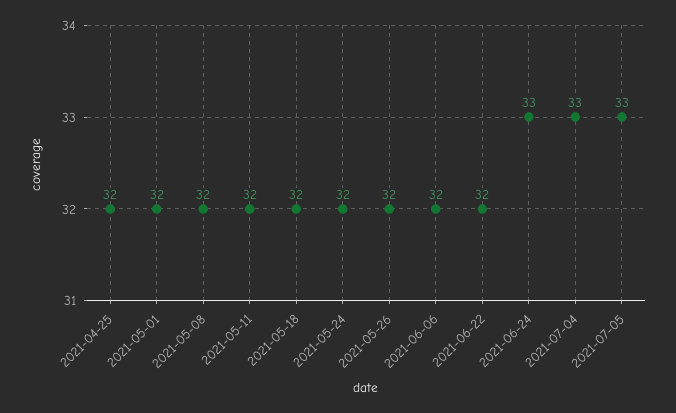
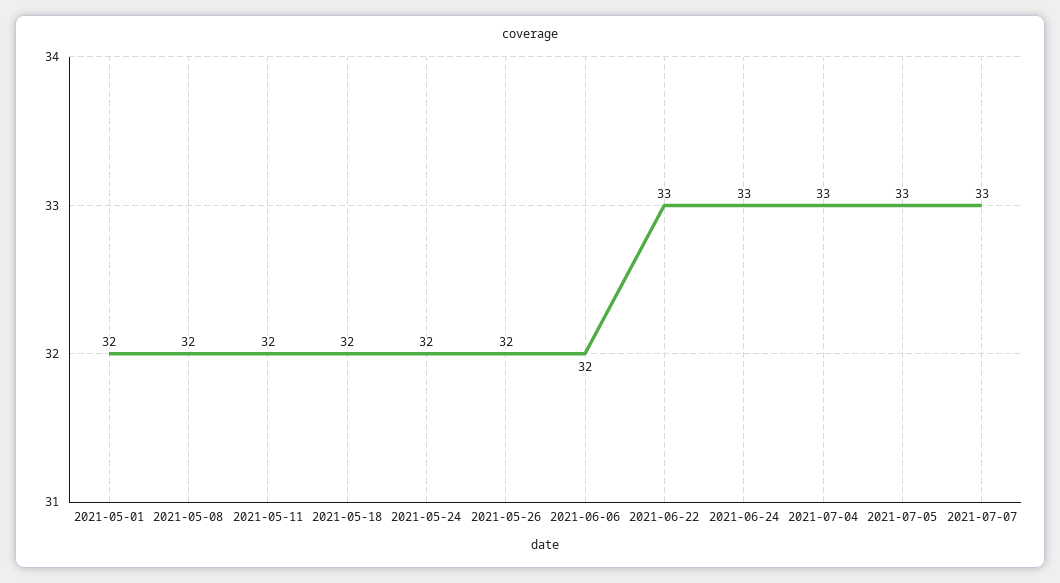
2021-04-25: 32 -> none
2021-06-22: 32 -> 33
2021-07-07: none -> 33

